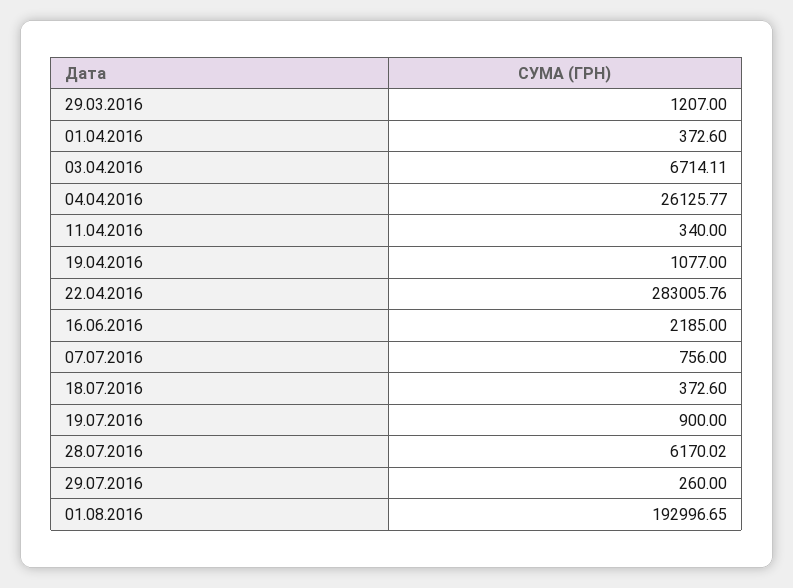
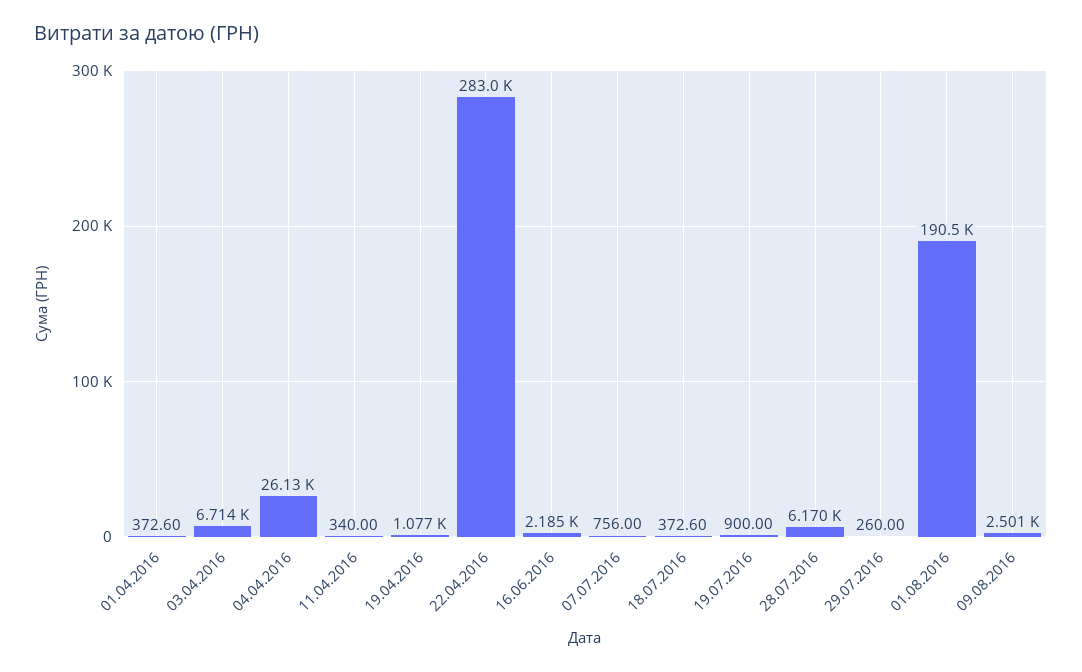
29.03.2016: 1207 -> none
01.08.2016: 192996.65 -> 190500
09.08.2016: none -> 2501

